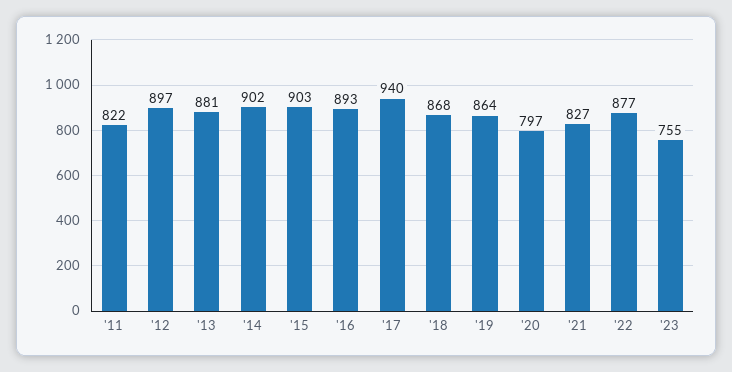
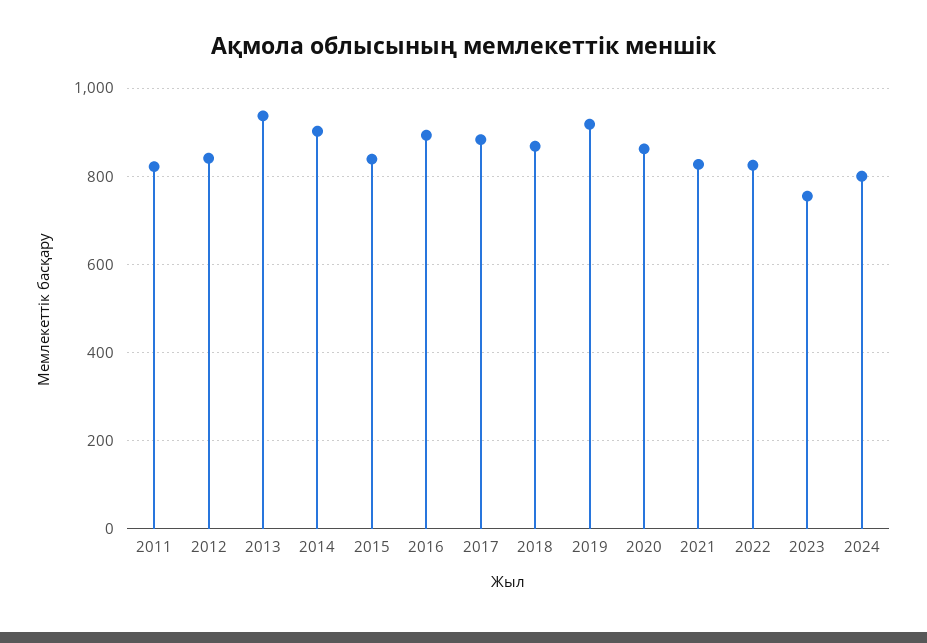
'12: 897 -> 840
'13: 881 -> 940
'15: 903 -> 840
'17: 940 -> 880
'19: 864 -> 920
'20: 797 -> 860
'22: 877 -> 820
2024: none -> 800

